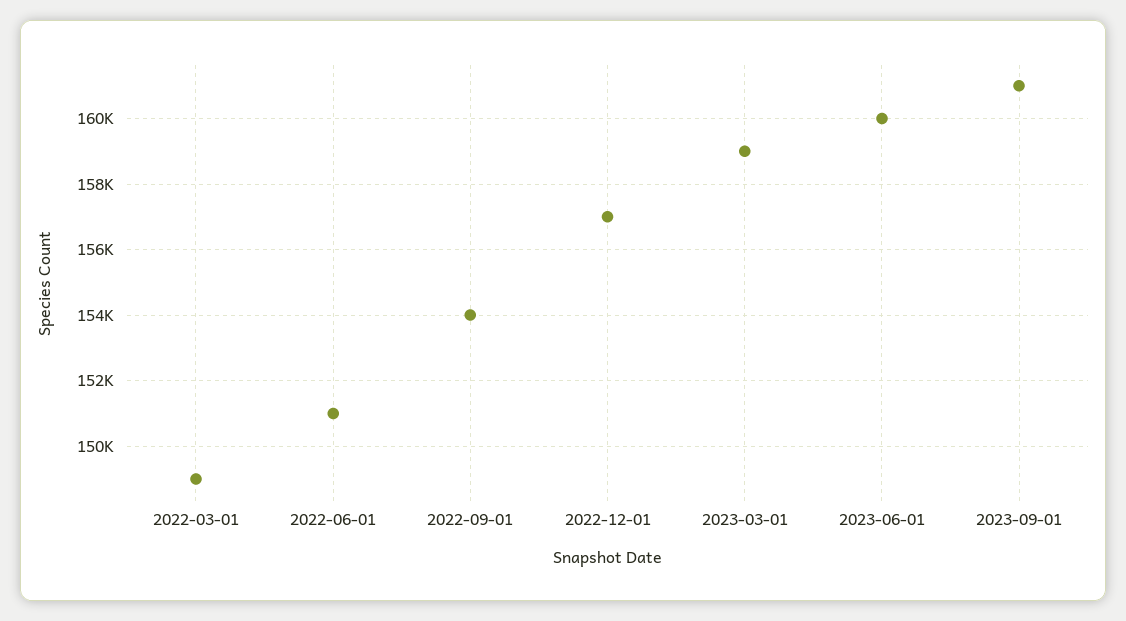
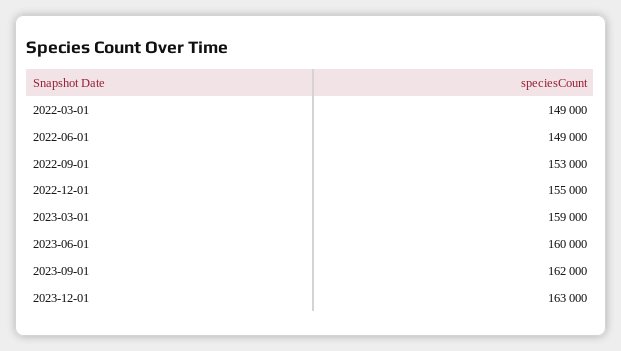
2022-06-01: 151000 -> 149000
2022-09-01: 154000 -> 153000
2022-12-01: 157000 -> 155000
2023-09-01: 161000 -> 162000
2023-12-01: none -> 163000

